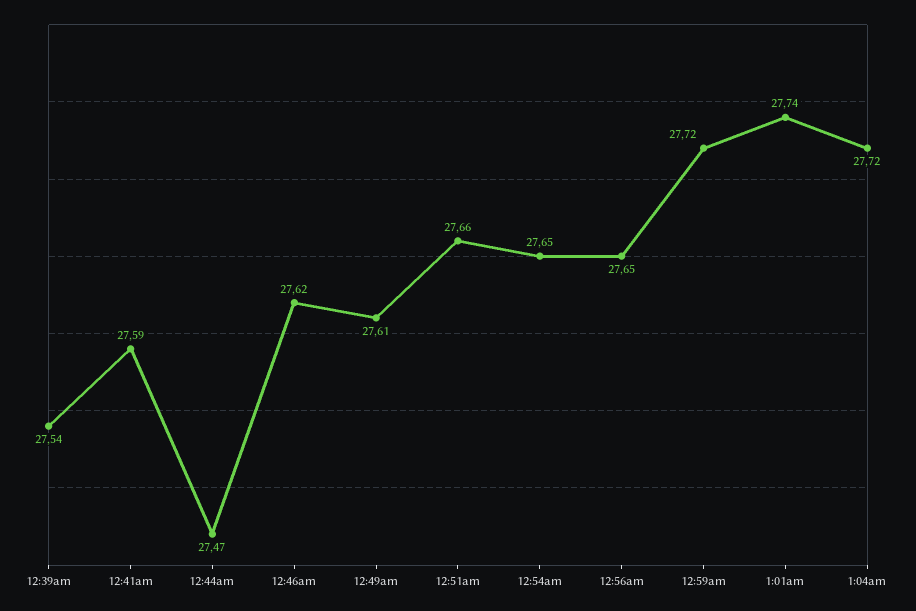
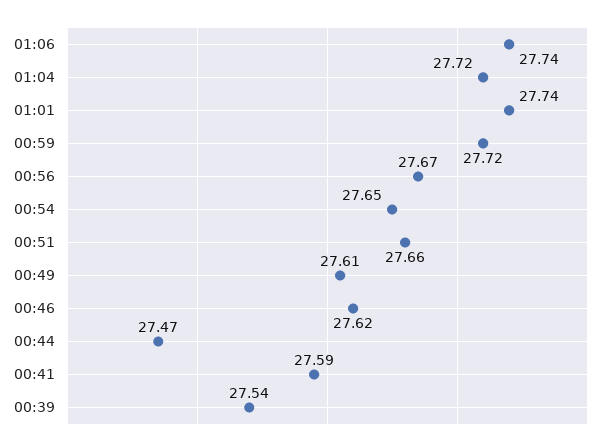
12:56am: 27.65 -> 27.67
01:06: none -> 27.74

